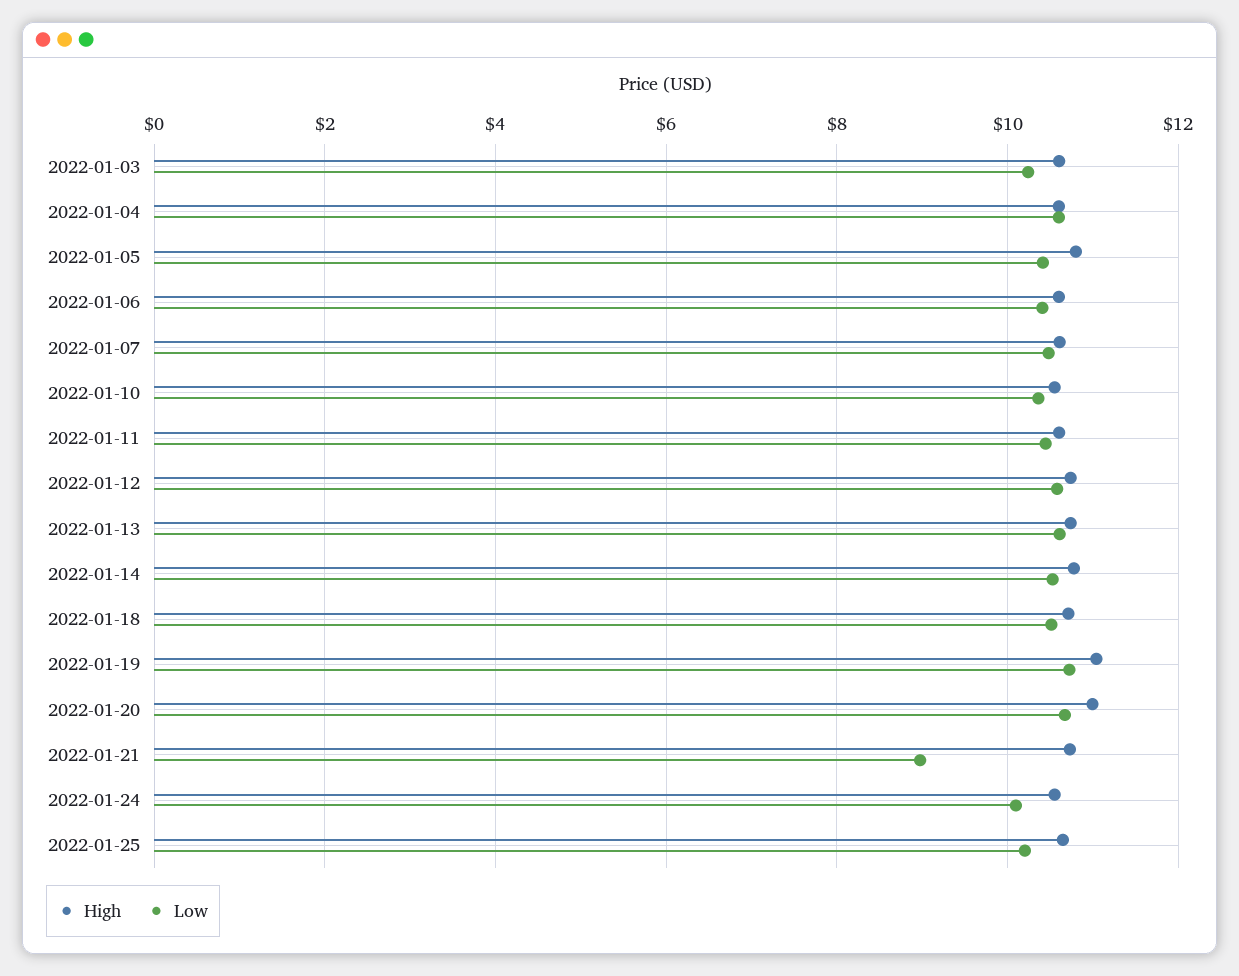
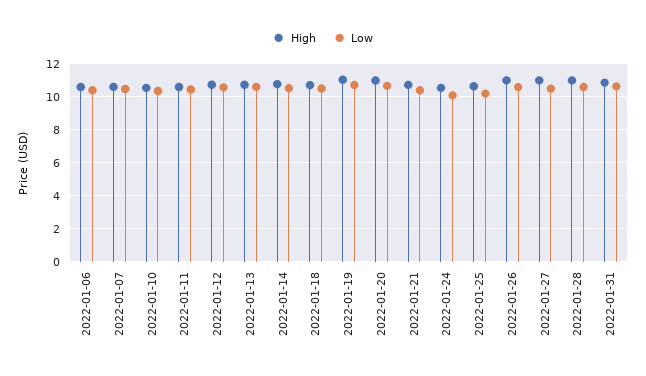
High, 2022-01-03: 10.6 -> none
Low, 2022-01-03: 10.2 -> none
High, 2022-01-04: 10.6 -> none
Low, 2022-01-04: 10.6 -> none
High, 2022-01-05: 10.8 -> none
Low, 2022-01-05: 10.4 -> none
Low, 2022-01-21: 9 -> 10.5
High, 2022-01-26: none -> 11
Low, 2022-01-26: none -> 10.5
High, 2022-01-27: none -> 11
Low, 2022-01-27: none -> 10.5
High, 2022-01-28: none -> 11
Low, 2022-01-28: none -> 10.5
High, 2022-01-31: none -> 11
Low, 2022-01-31: none -> 10.5

